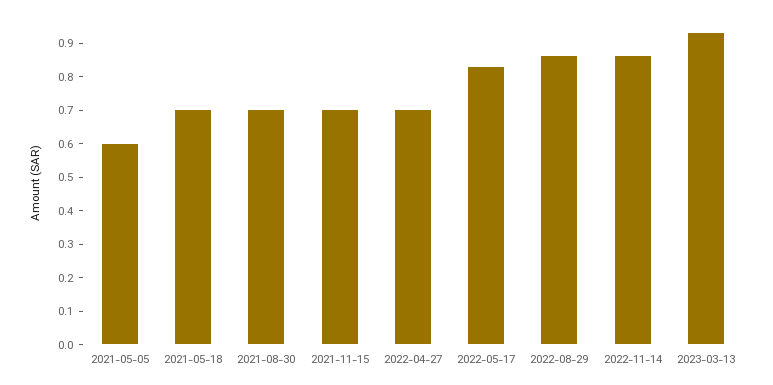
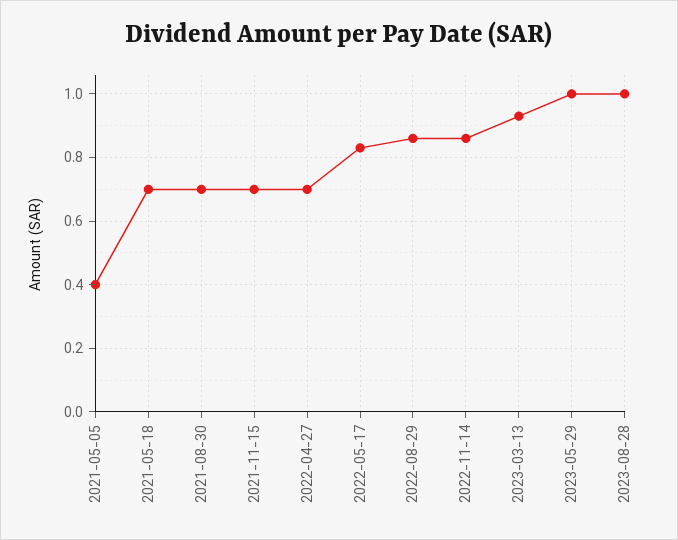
2021-05-05: 0.6 -> 0.4
2023-05-29: none -> 1
2023-08-28: none -> 1

